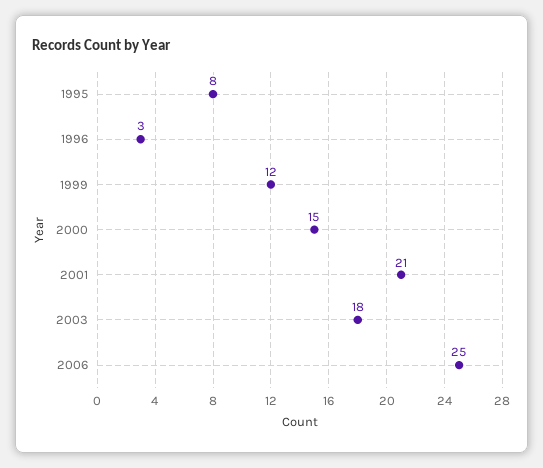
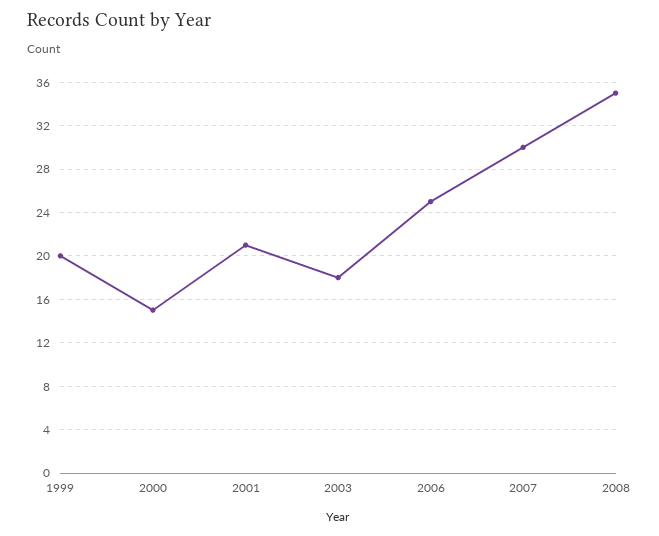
1995: 8 -> none
1996: 3 -> none
1999: 12 -> 20
2007: none -> 30
2008: none -> 35

